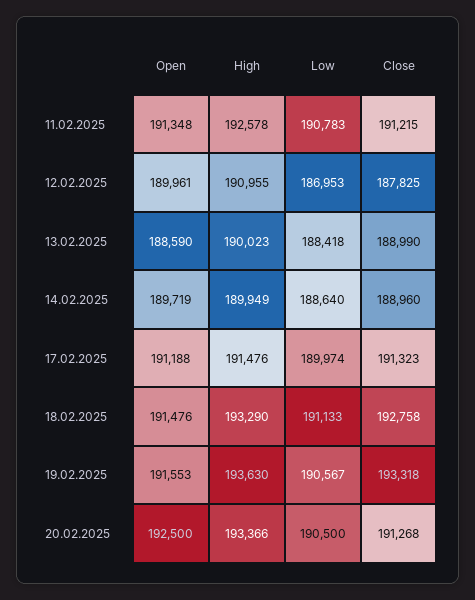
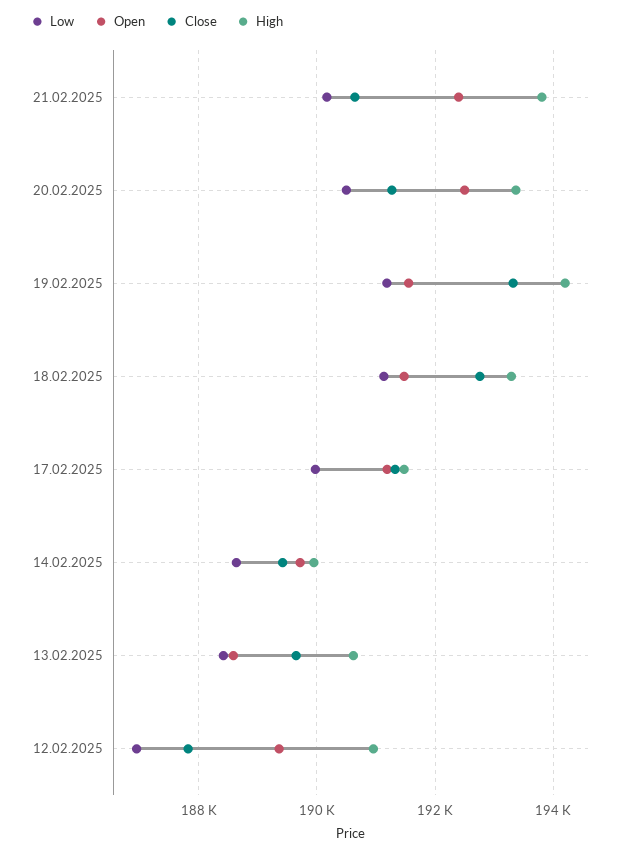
Open, 11.02.2025: 191348 -> none
High, 11.02.2025: 192578 -> none
Low, 11.02.2025: 190783 -> none
Close, 11.02.2025: 191215 -> none
Open, 12.02.2025: 189961 -> 189400
High, 13.02.2025: 190023 -> 190600
Close, 13.02.2025: 188990 -> 189600
Close, 14.02.2025: 188960 -> 189400
High, 19.02.2025: 193630 -> 194200
Low, 19.02.2025: 190567 -> 191200
Low, 21.02.2025: none -> 190200
Open, 21.02.2025: none -> 192400
Close, 21.02.2025: none -> 190600
High, 21.02.2025: none -> 193800

